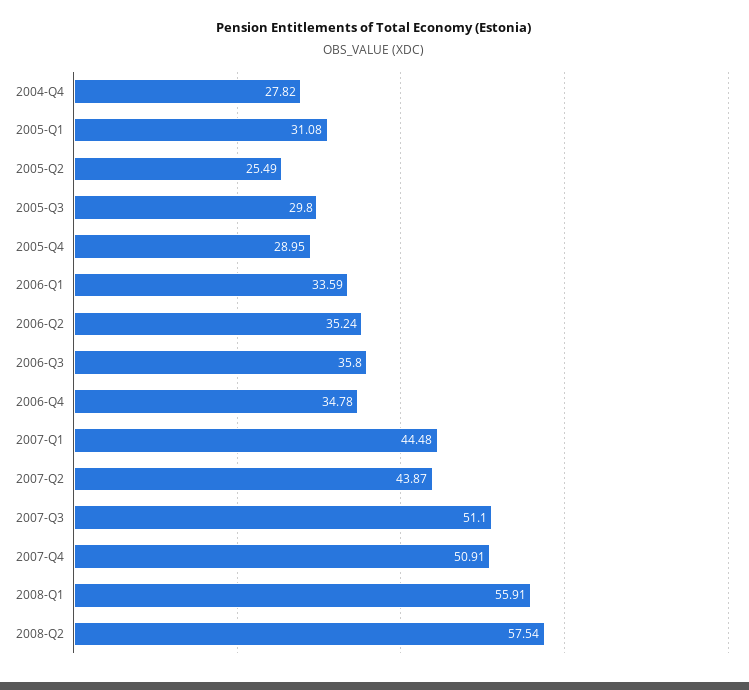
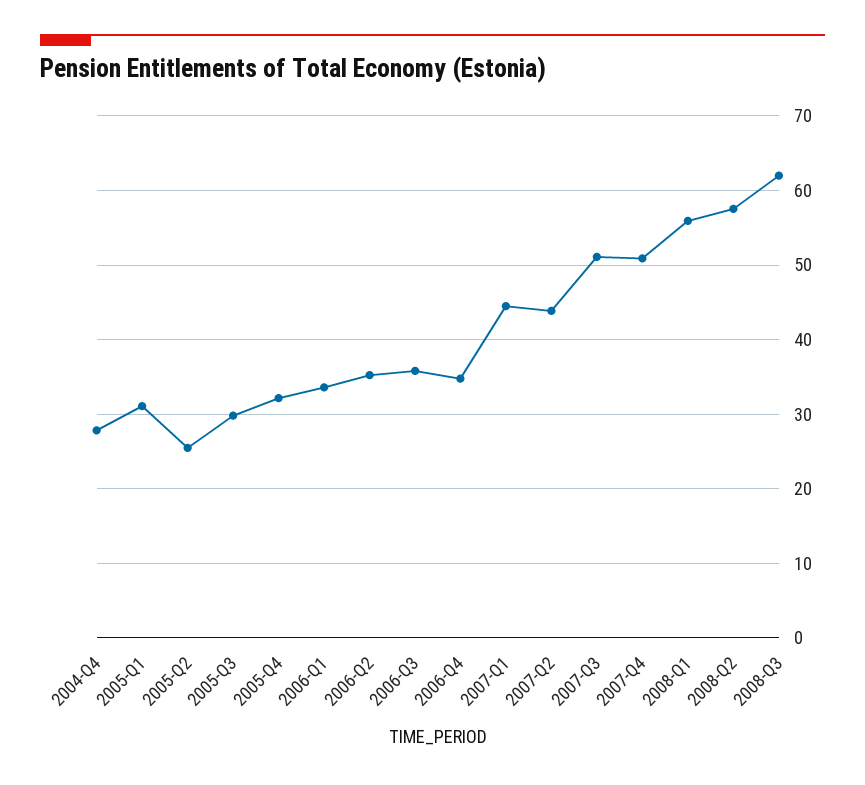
2005-Q4: 28.95 -> 32
2008-Q3: none -> 62

